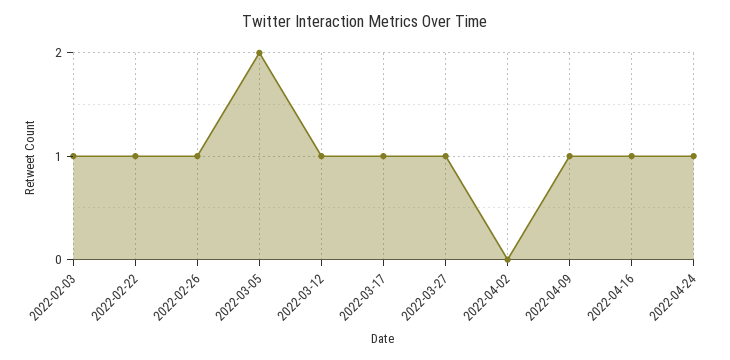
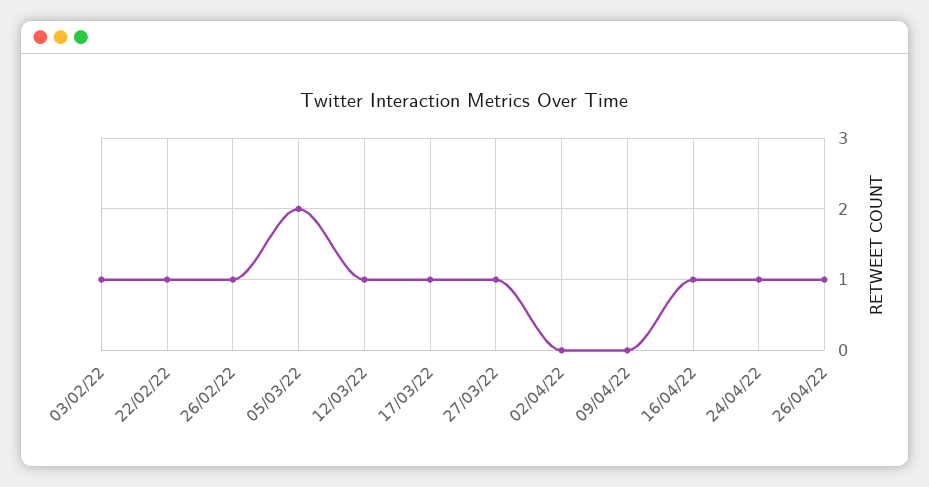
2022-04-09: 1 -> 0
26/04/22: none -> 1

